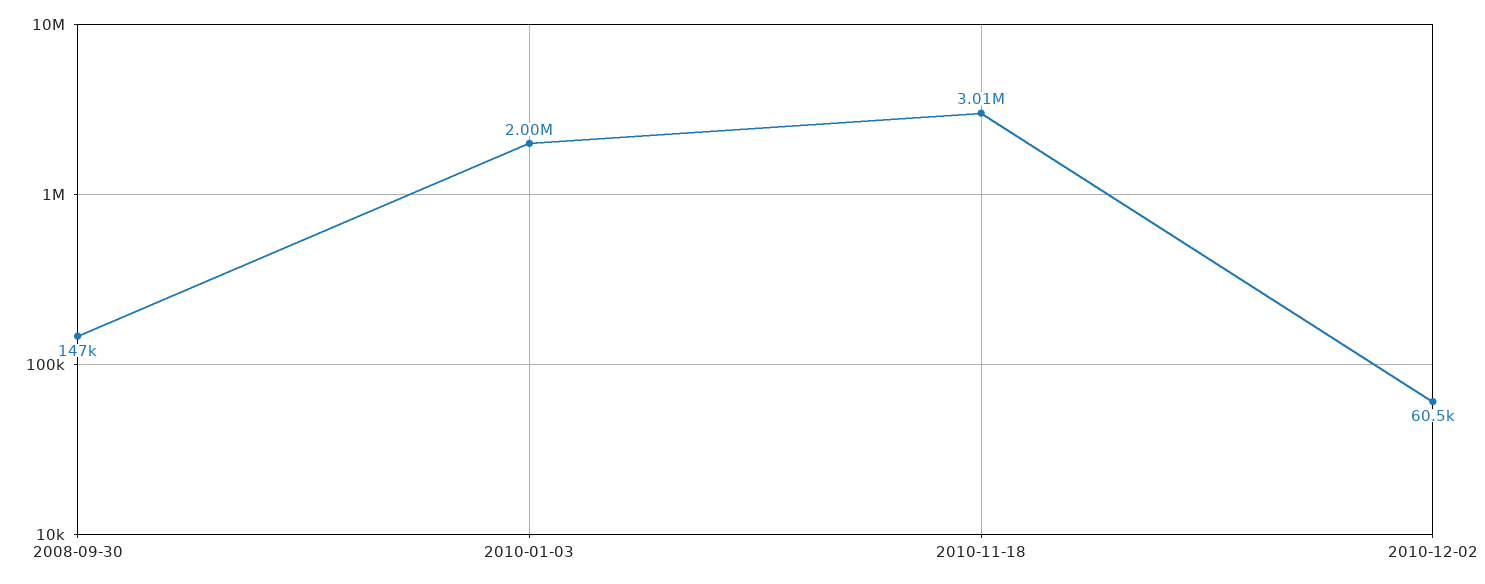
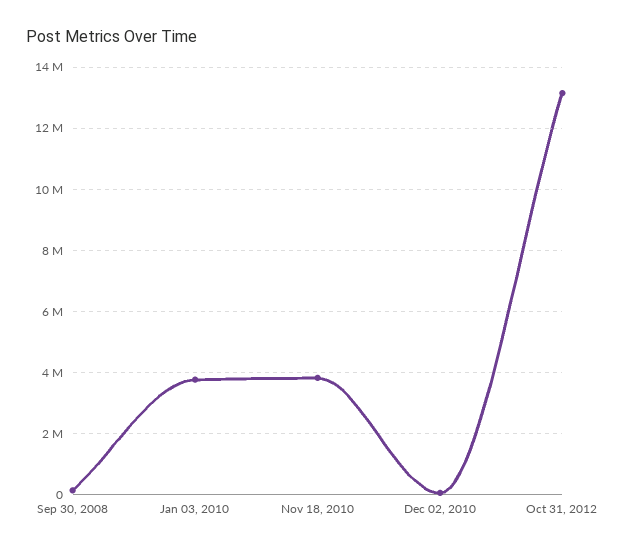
2010-01-03: 2000000 -> 3800000
2010-11-18: 3010000 -> 3800000
Oct 31, 2012: none -> 13200000

